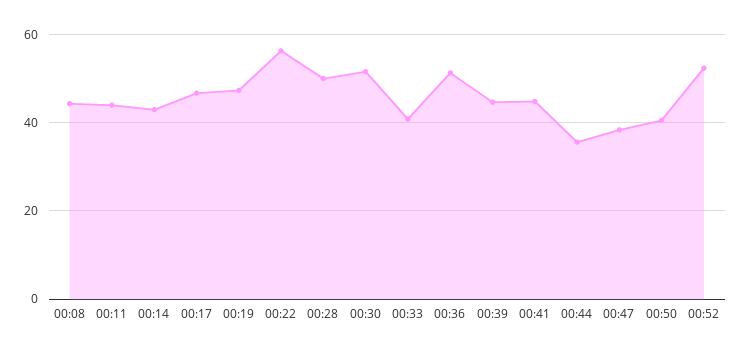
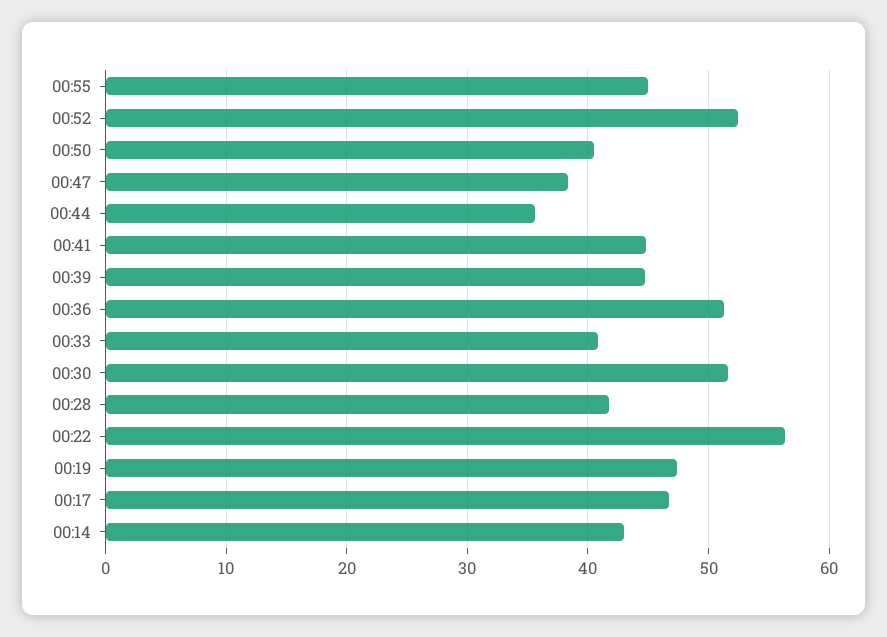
00:08: 44 -> none
00:11: 44 -> none
00:28: 50 -> 42
00:55: none -> 45

